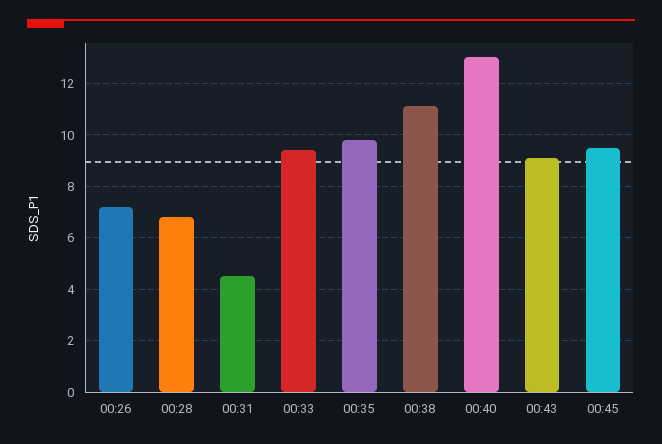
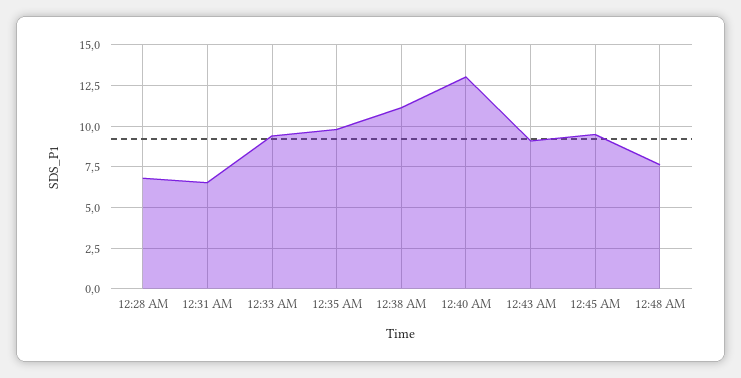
00:26: 7.25 -> none
00:31: 4.5 -> 6.5
12:48 AM: none -> 7.5

